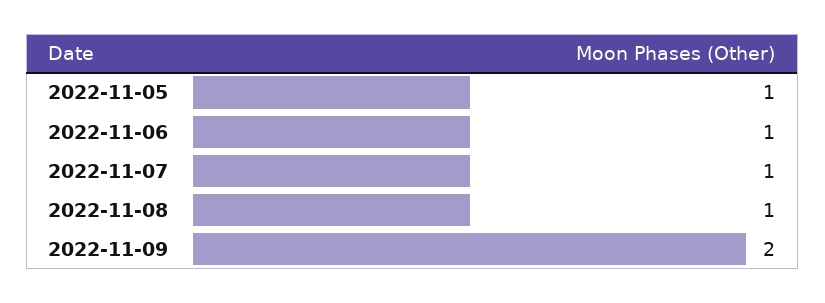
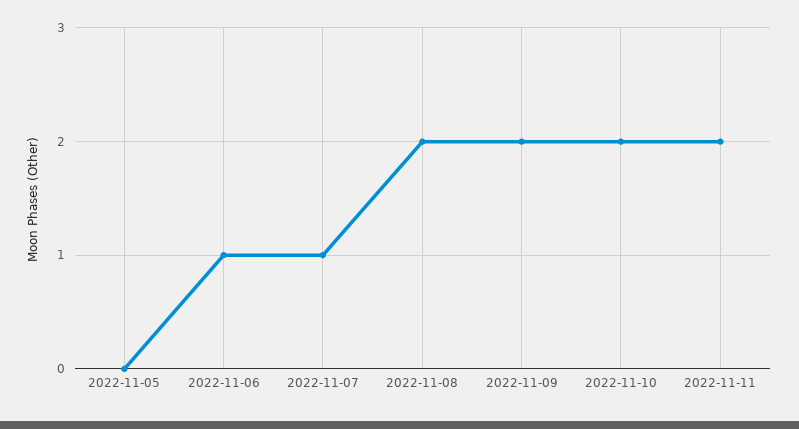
2022-11-05: 1 -> 0
2022-11-08: 1 -> 2
2022-11-10: none -> 2
2022-11-11: none -> 2

